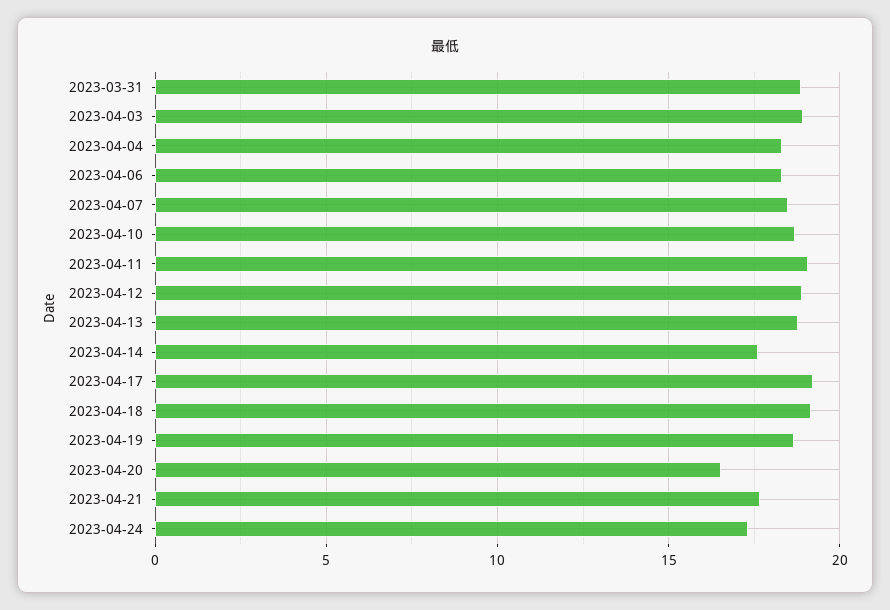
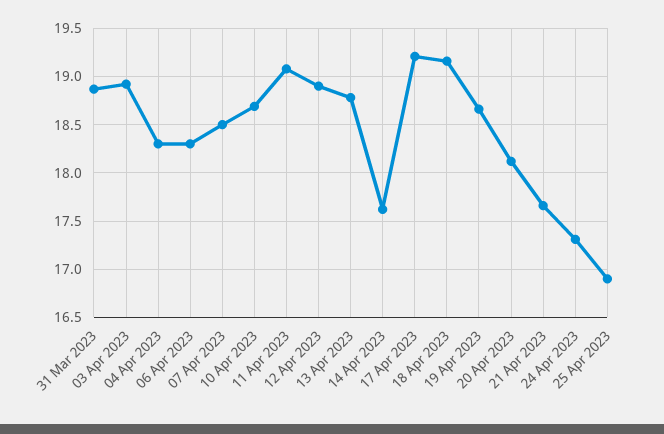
2023-04-20: 16.5 -> 18.1
25 Apr 2023: none -> 16.9

